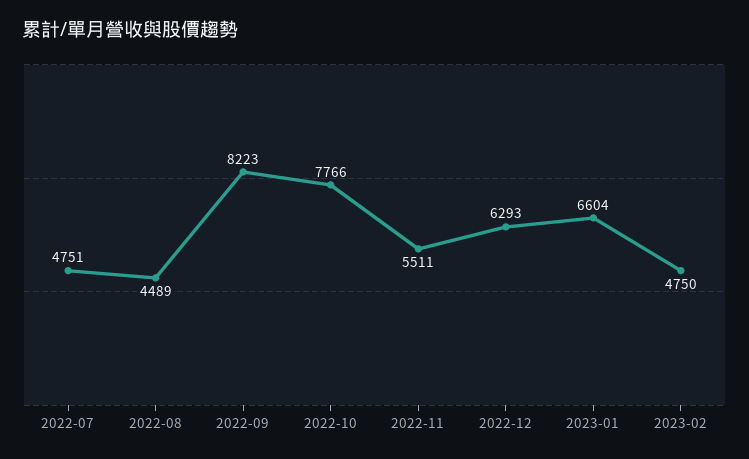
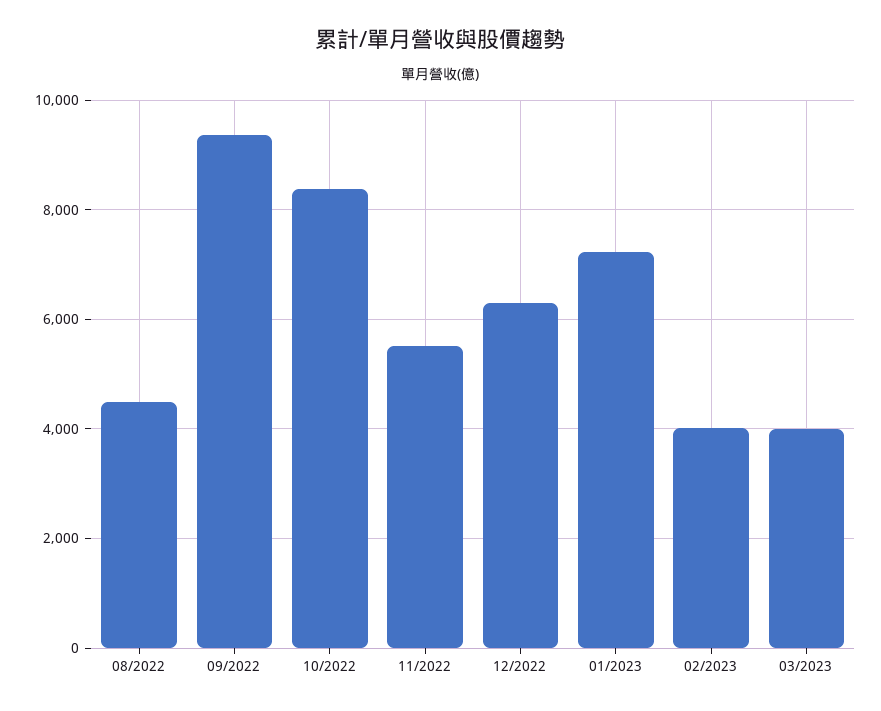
2022-07: 4751 -> none
2022-09: 8223 -> 9400
2022-10: 7766 -> 8400
2023-01: 6604 -> 7200
2023-02: 4750 -> 4000
03/2023: none -> 4000

